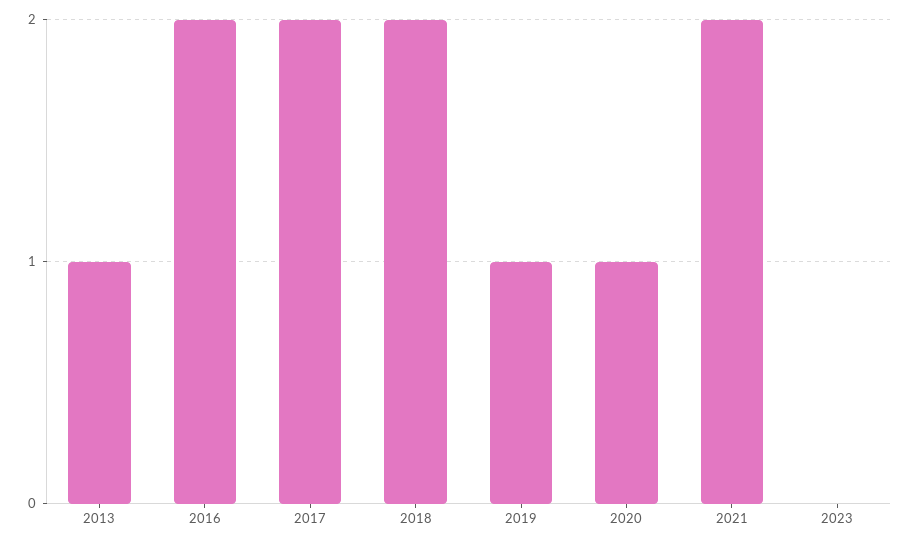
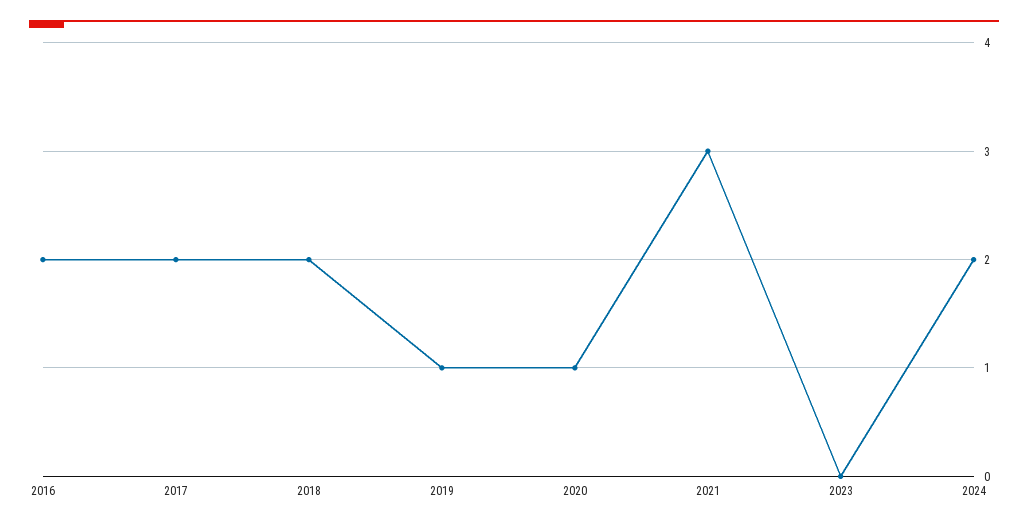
2013: 1 -> none
2021: 2 -> 3
2024: none -> 2

